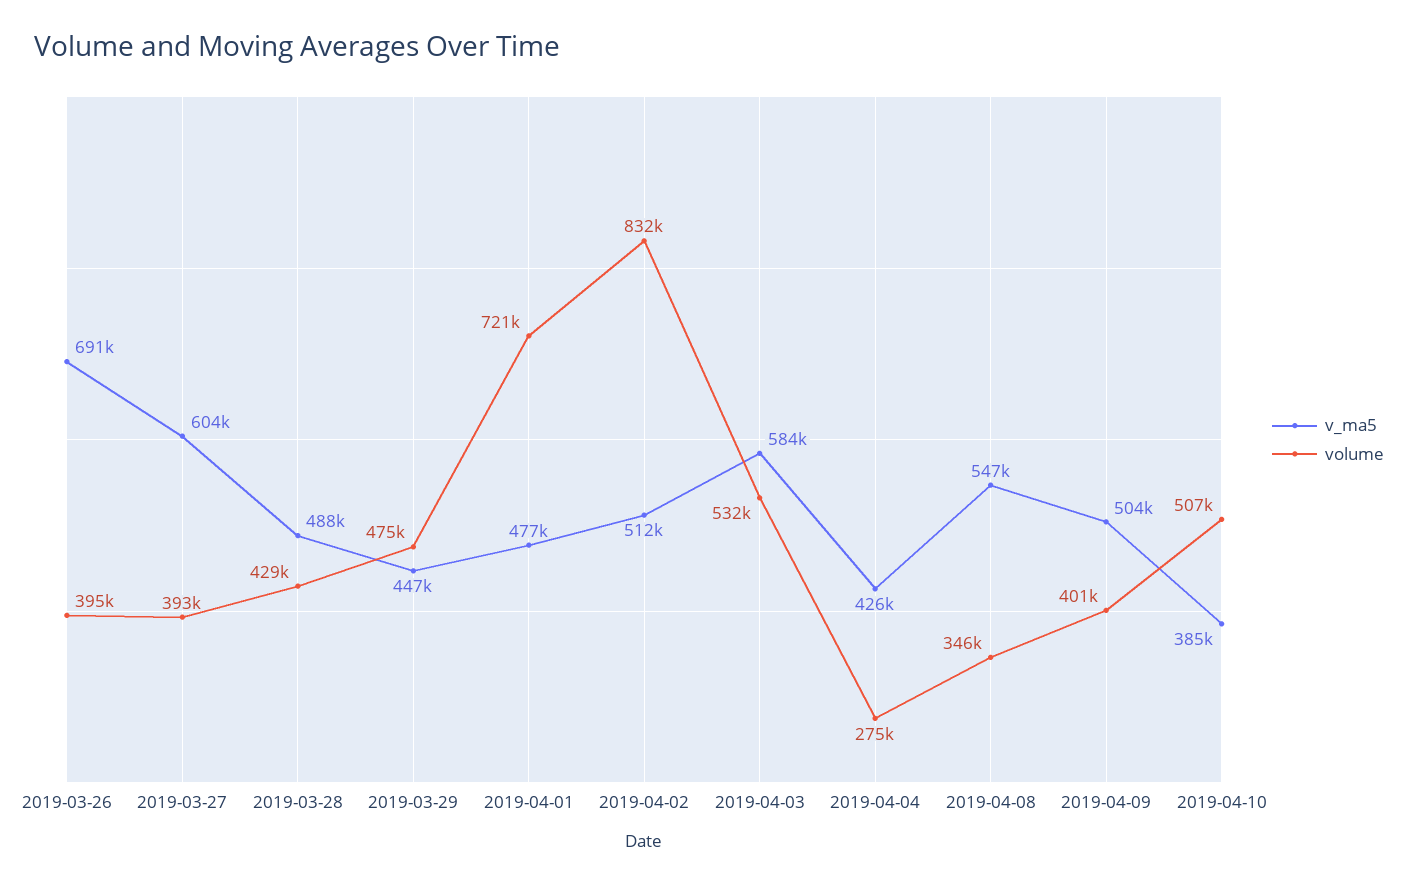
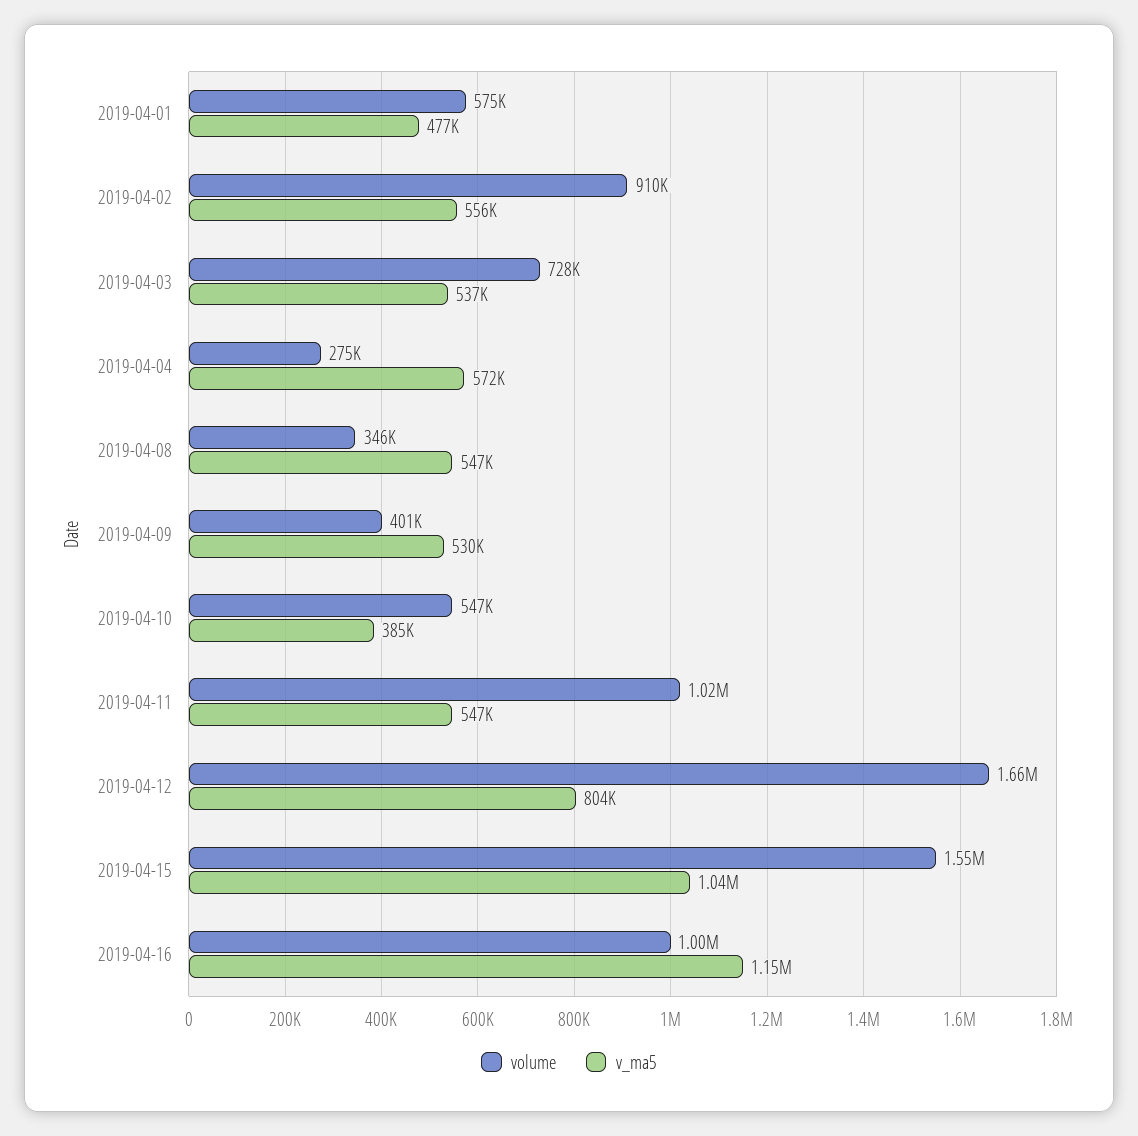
v_ma5, 2019-03-26: 691000 -> none
volume, 2019-03-26: 395000 -> none
v_ma5, 2019-03-27: 604000 -> none
volume, 2019-03-27: 393000 -> none
v_ma5, 2019-03-28: 488000 -> none
volume, 2019-03-28: 429000 -> none
v_ma5, 2019-03-29: 447000 -> none
volume, 2019-03-29: 475000 -> none
volume, 2019-04-01: 721000 -> 575000
v_ma5, 2019-04-02: 512000 -> 556000
volume, 2019-04-02: 832000 -> 910000
v_ma5, 2019-04-03: 584000 -> 537000
volume, 2019-04-03: 532000 -> 728000
v_ma5, 2019-04-04: 426000 -> 572000
v_ma5, 2019-04-09: 504000 -> 530000
volume, 2019-04-10: 507000 -> 547000
volume, 2019-04-11: none -> 1020000
v_ma5, 2019-04-11: none -> 547000
volume, 2019-04-12: none -> 1660000
v_ma5, 2019-04-12: none -> 804000
volume, 2019-04-15: none -> 1550000
v_ma5, 2019-04-15: none -> 1040000
volume, 2019-04-16: none -> 1000000
v_ma5, 2019-04-16: none -> 1150000

